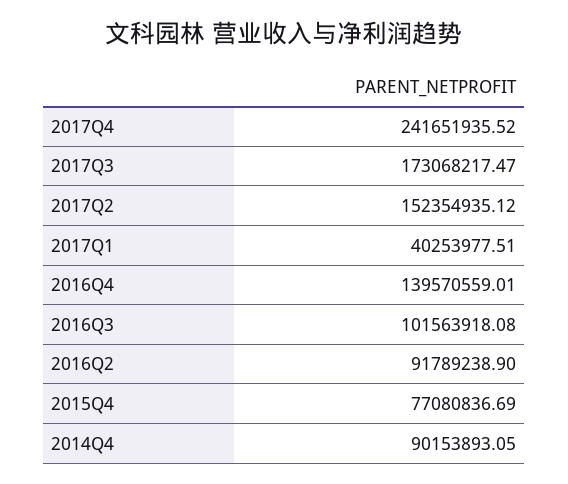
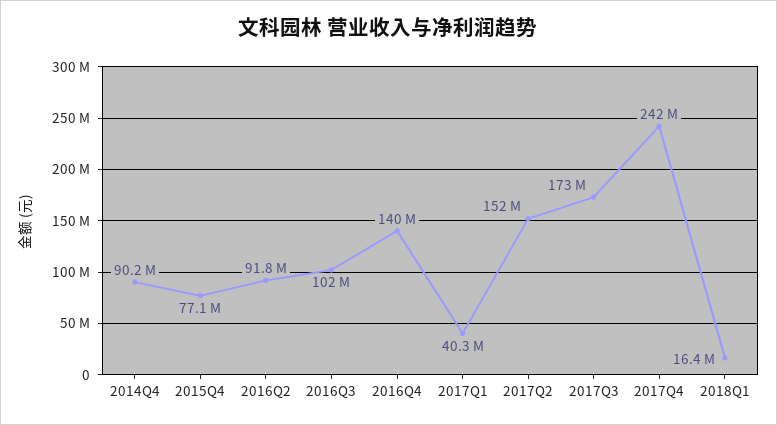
2018Q1: none -> 16400000

